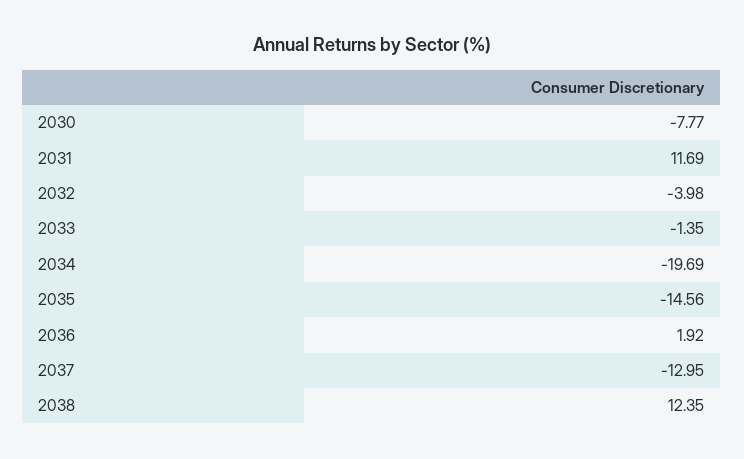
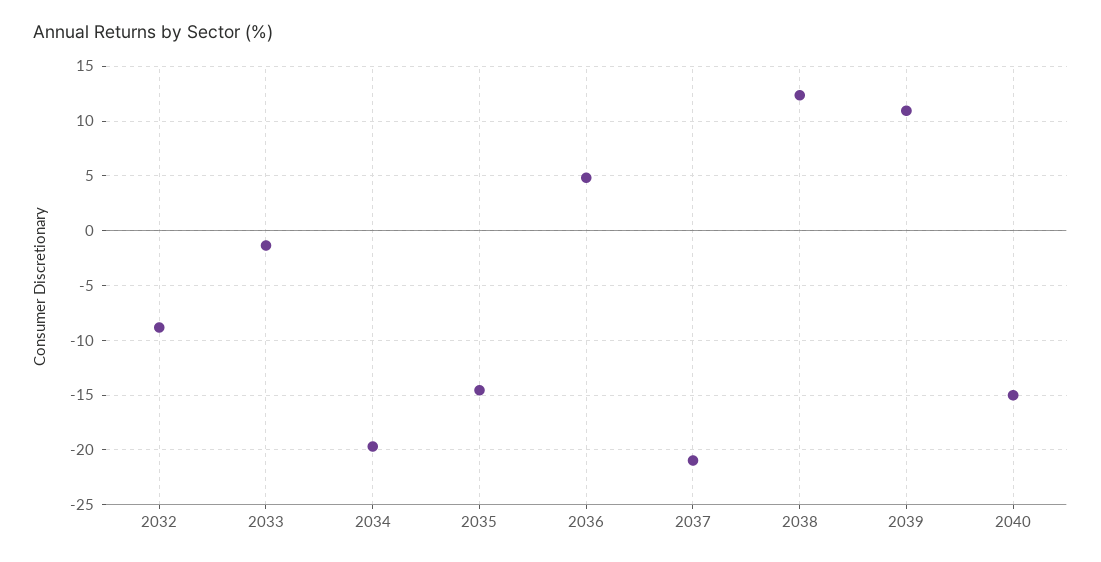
2030: -7.77 -> none
2031: 11.69 -> none
2032: -3.98 -> -9
2036: 1.92 -> 5
2037: -12.95 -> -21
2039: none -> 11
2040: none -> -15

